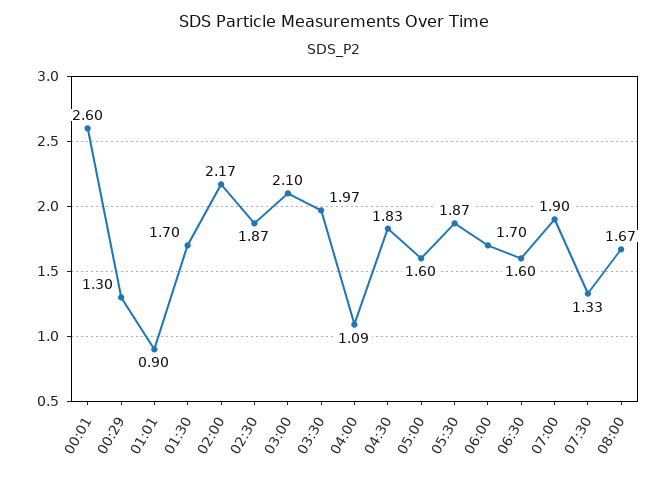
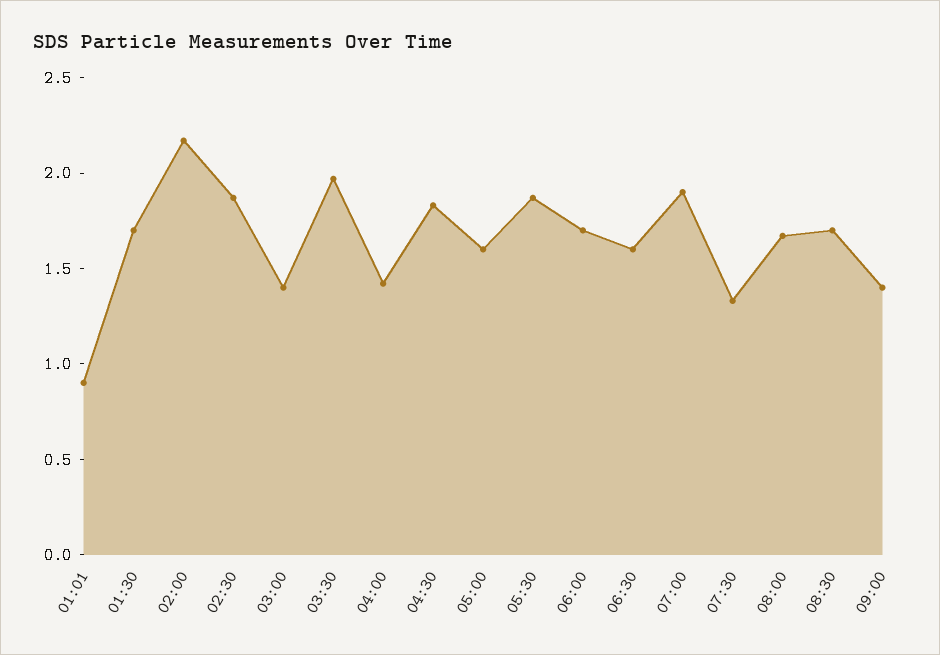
00:01: 2.6 -> none
00:29: 1.3 -> none
03:00: 2.1 -> 1.4
04:00: 1.09 -> 1.4
08:30: none -> 1.7
09:00: none -> 1.4

